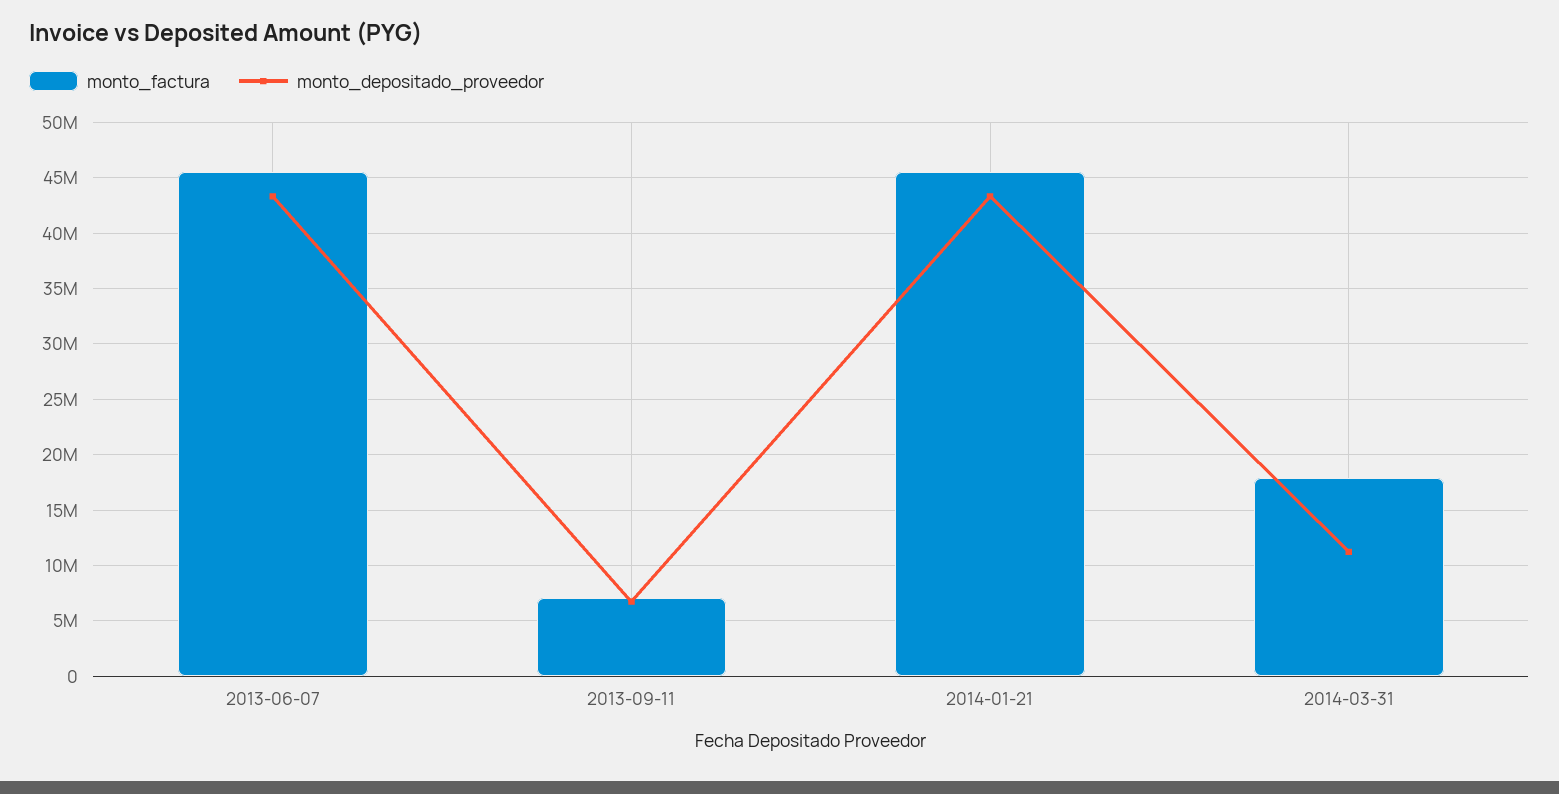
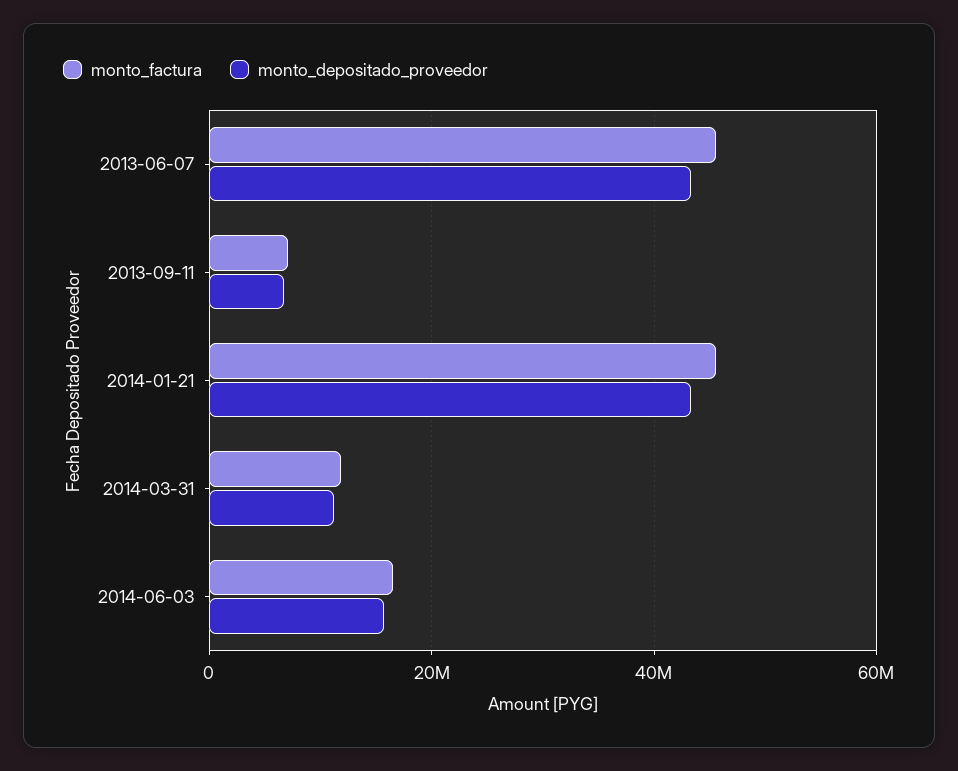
monto_factura, 2014-03-31: 18000000 -> 12000000
monto_factura, 2014-06-03: none -> 16000000
monto_depositado_proveedor, 2014-06-03: none -> 16000000

